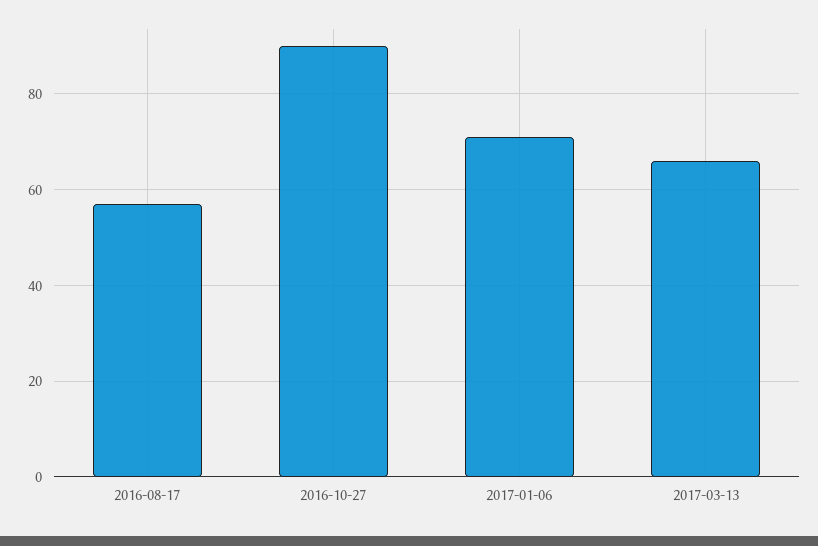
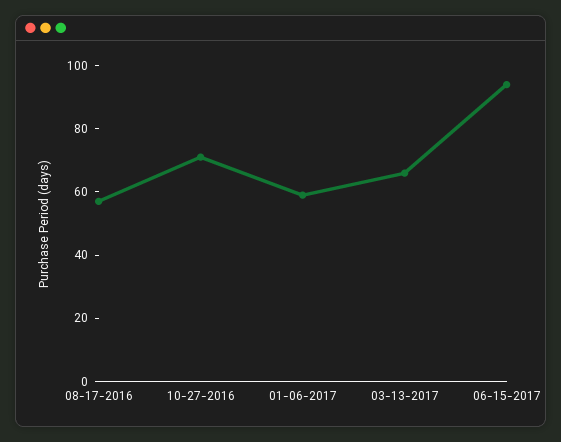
2016-10-27: 90 -> 70
2017-01-06: 70 -> 60
06-15-2017: none -> 95

